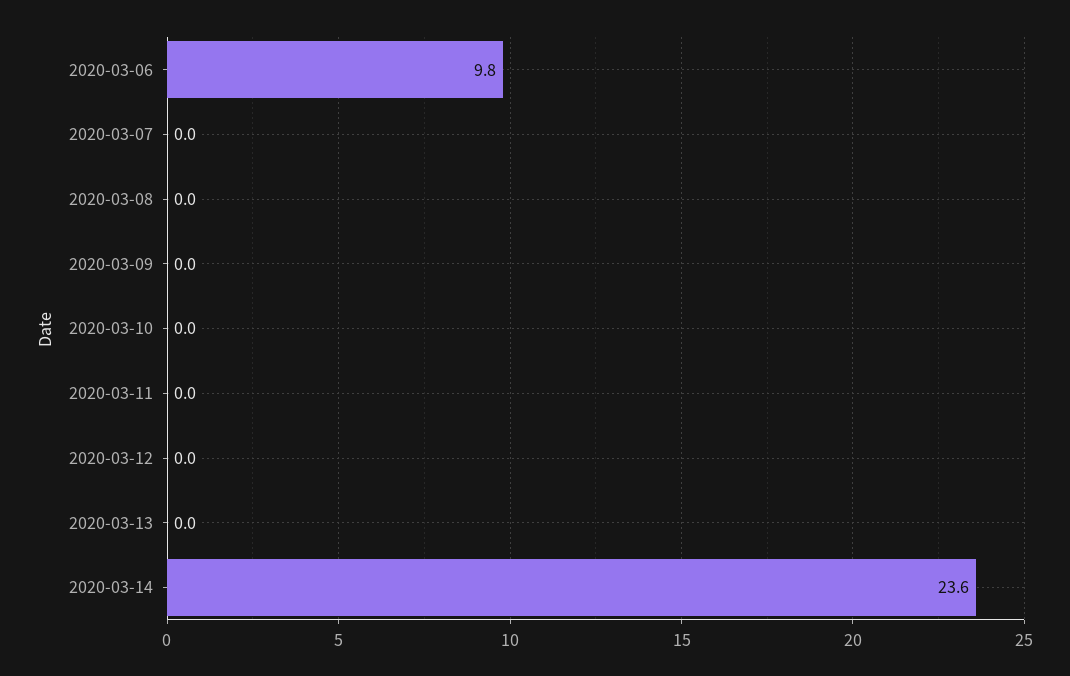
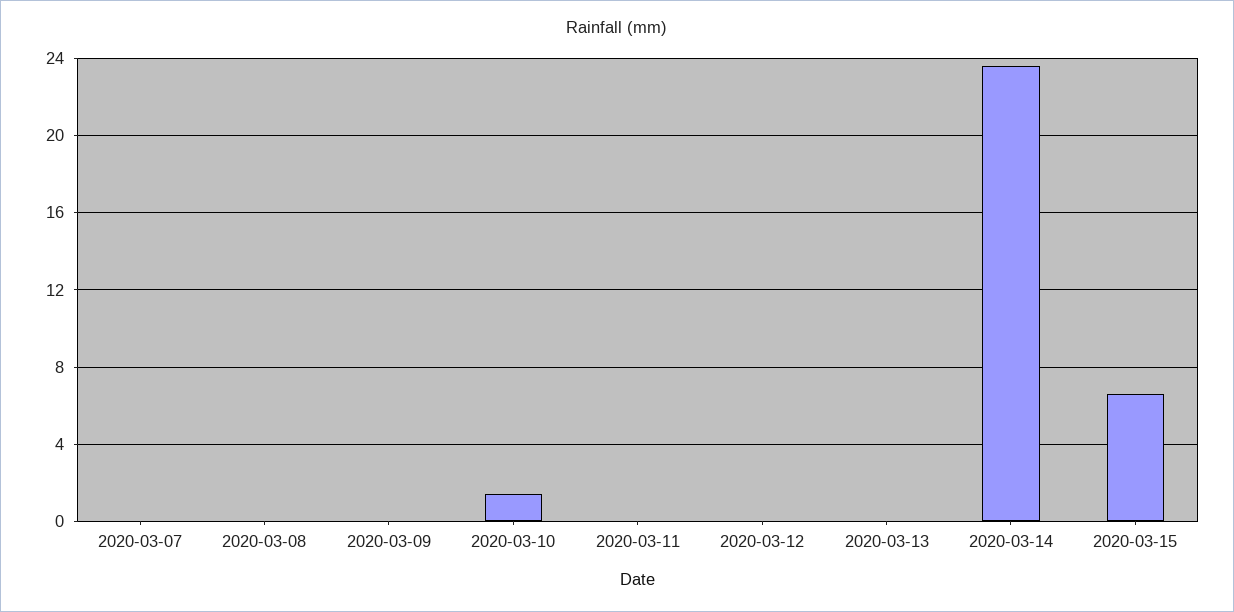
2020-03-06: 9.8 -> none
2020-03-10: 0 -> 1.5
2020-03-15: none -> 6.5

